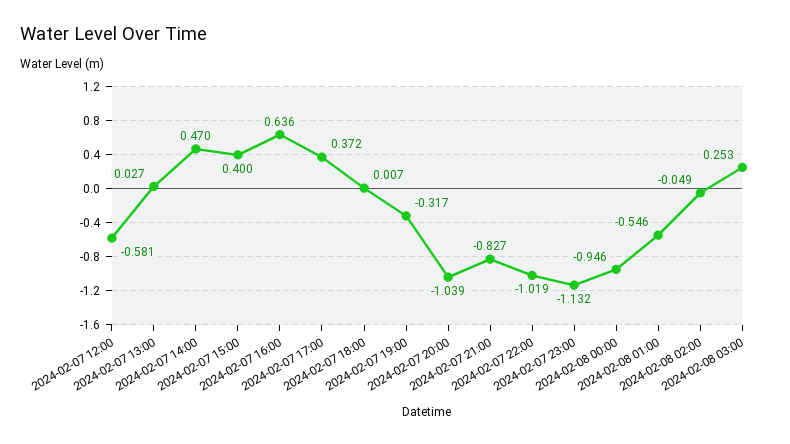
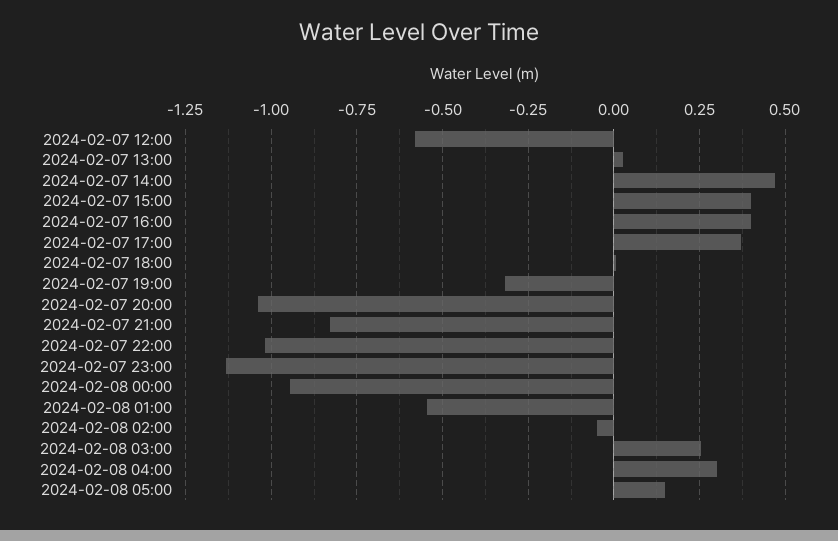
2024-02-07 16:00: 0.636 -> 0.4
2024-02-08 04:00: none -> 0.3
2024-02-08 05:00: none -> 0.15

